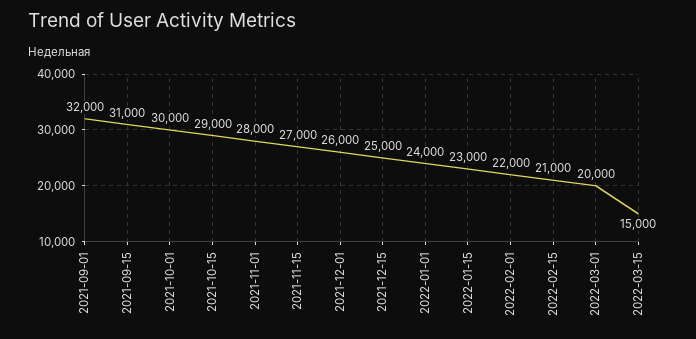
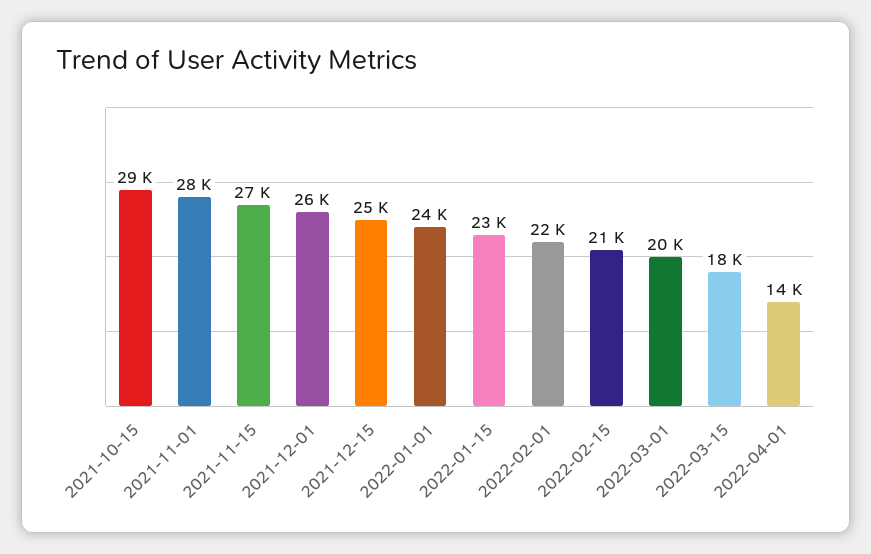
2021-09-01: 32000 -> none
2021-09-15: 31000 -> none
2021-10-01: 30000 -> none
2022-03-15: 15000 -> 18000
2022-04-01: none -> 14000

